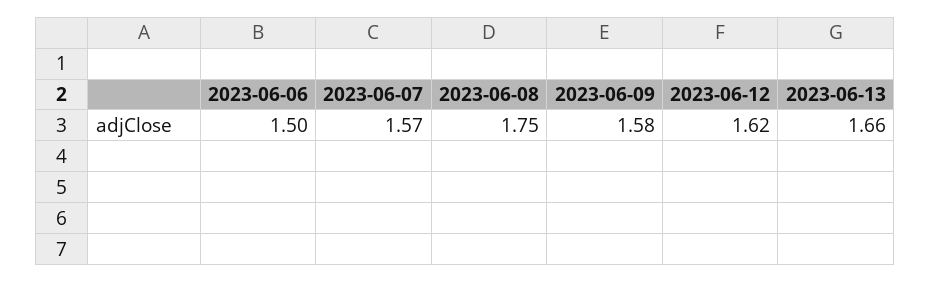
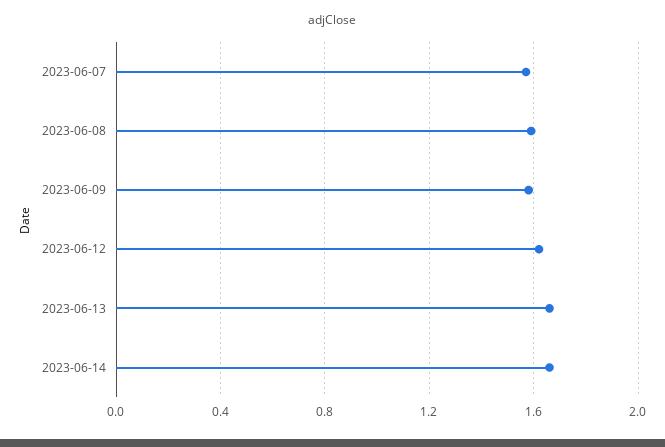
2023-06-06: 1.5 -> none
2023-06-08: 1.75 -> 1.6
2023-06-14: none -> 1.65

